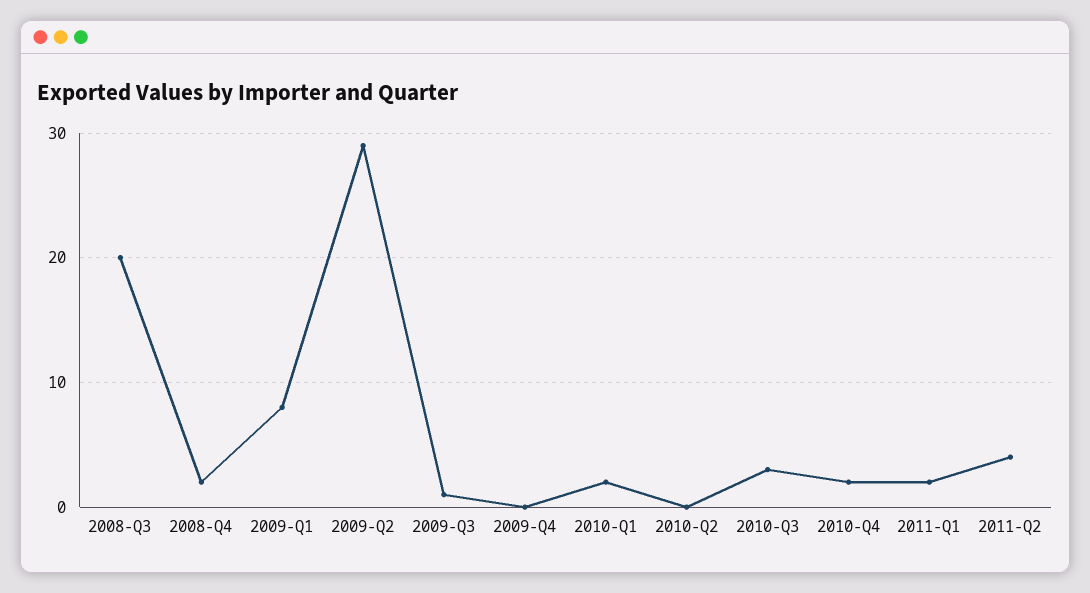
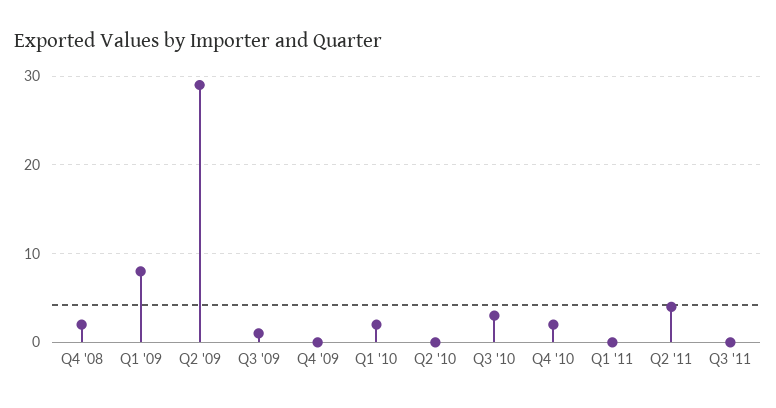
2008-Q3: 20 -> none
2011-Q1: 2 -> 0
Q3 '11: none -> 0

